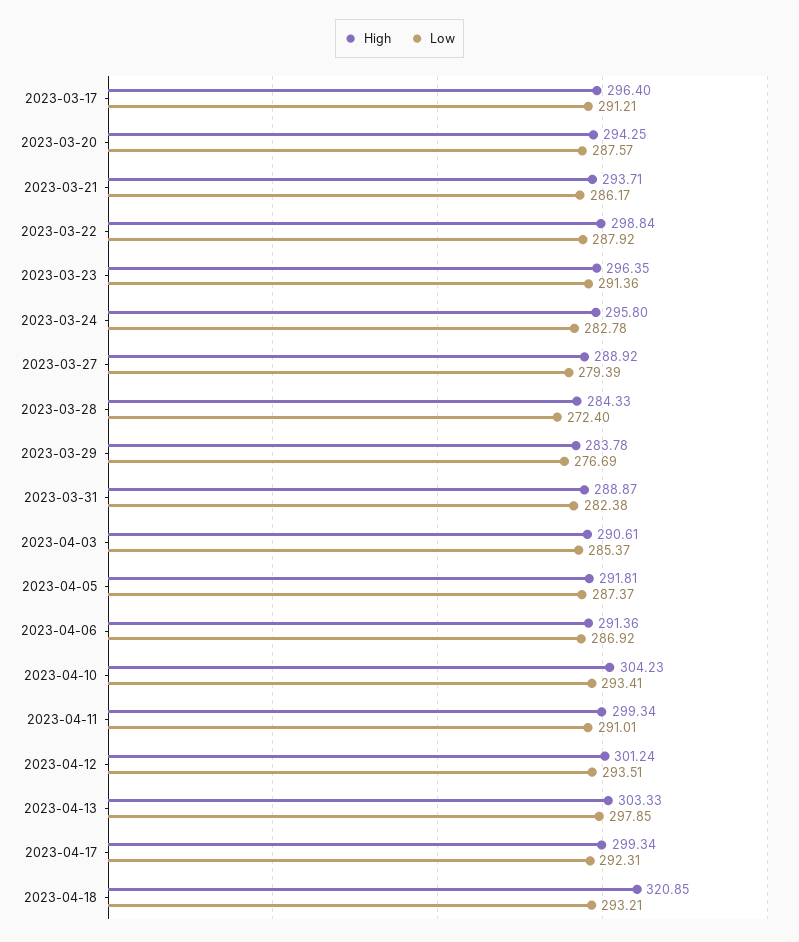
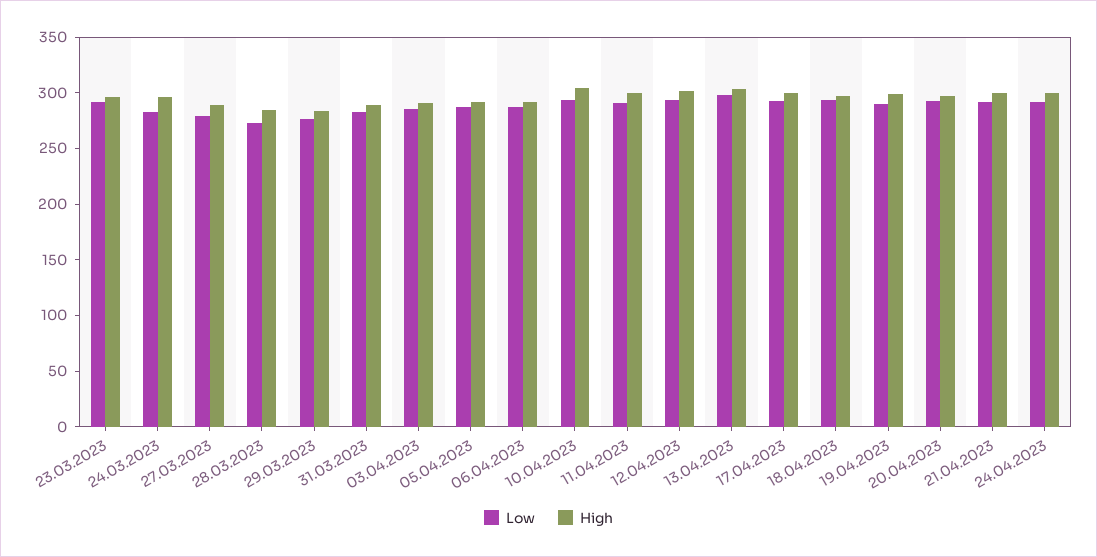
High, 2023-03-17: 296.4 -> none
Low, 2023-03-17: 291.21 -> none
High, 2023-03-20: 294.25 -> none
Low, 2023-03-20: 287.57 -> none
High, 2023-03-21: 293.71 -> none
Low, 2023-03-21: 286.17 -> none
High, 2023-03-22: 298.84 -> none
Low, 2023-03-22: 287.92 -> none
High, 2023-04-18: 320.85 -> 300
Low, 19.04.2023: none -> 290
High, 19.04.2023: none -> 300
Low, 20.04.2023: none -> 290
High, 20.04.2023: none -> 300
Low, 21.04.2023: none -> 290
High, 21.04.2023: none -> 300
Low, 24.04.2023: none -> 290
High, 24.04.2023: none -> 300

